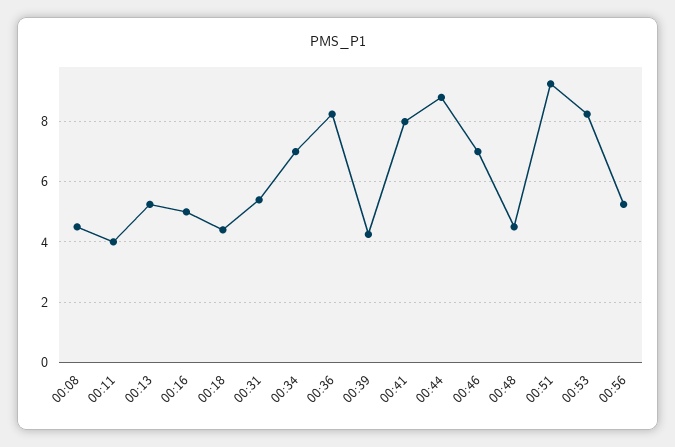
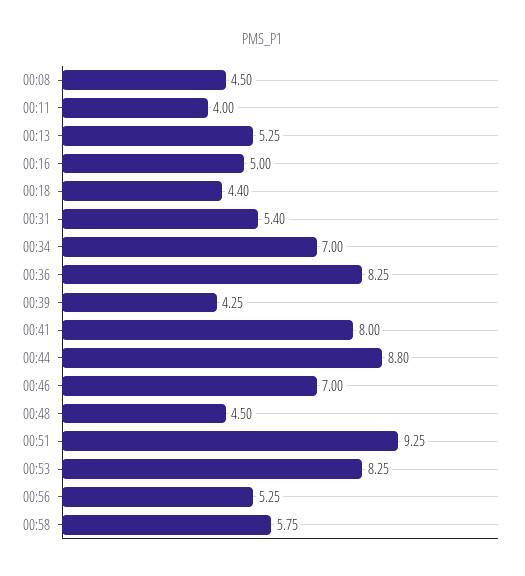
00:58: none -> 5.75

